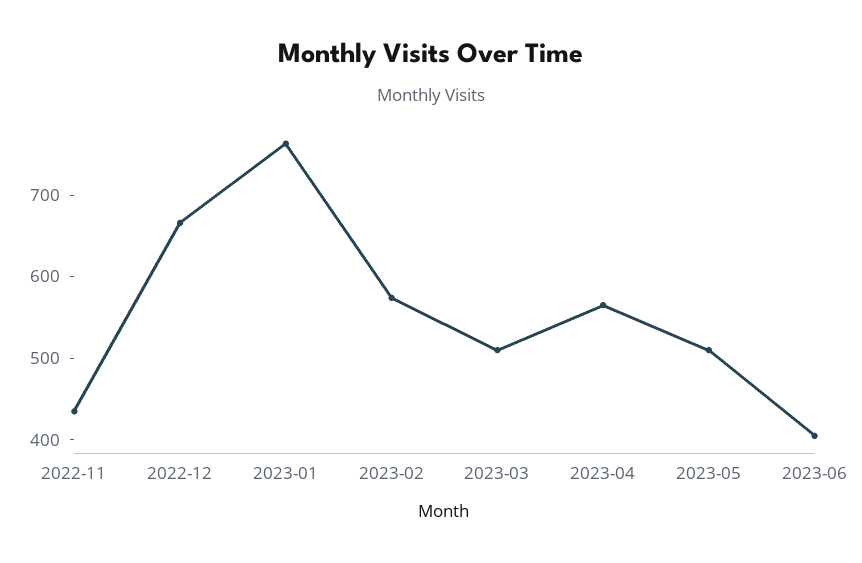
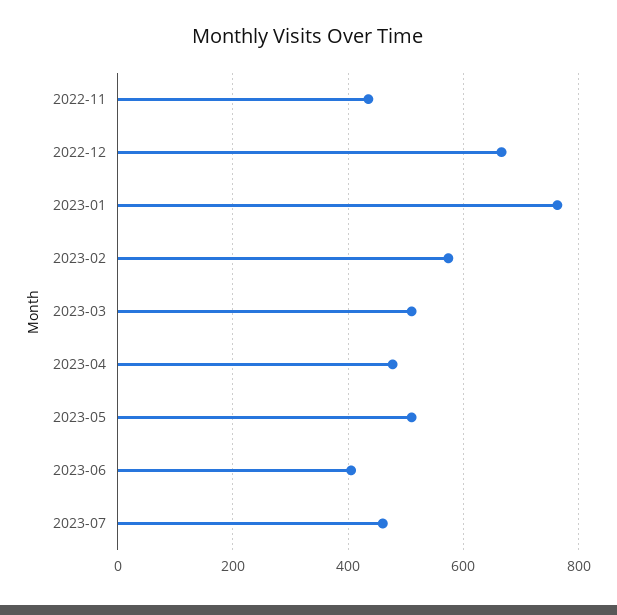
2023-04: 560 -> 480
2023-07: none -> 460

